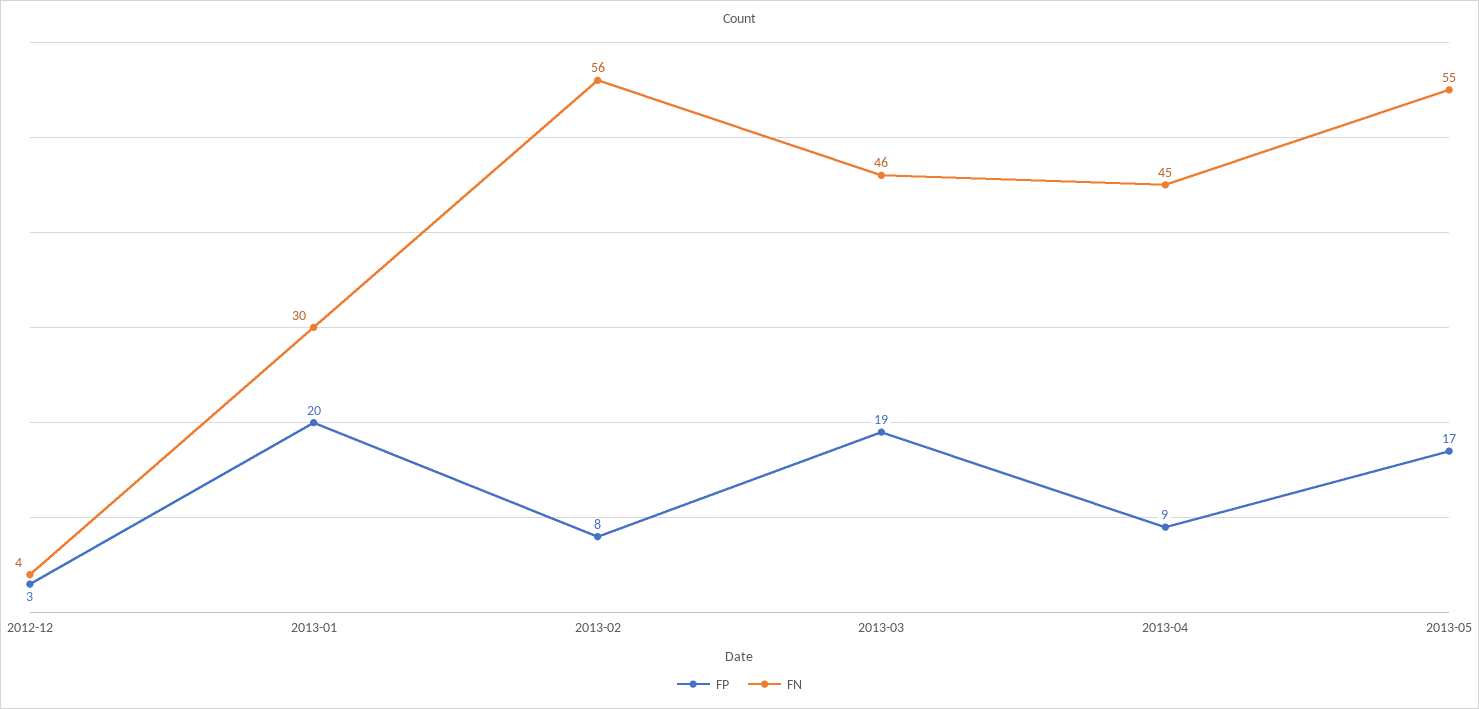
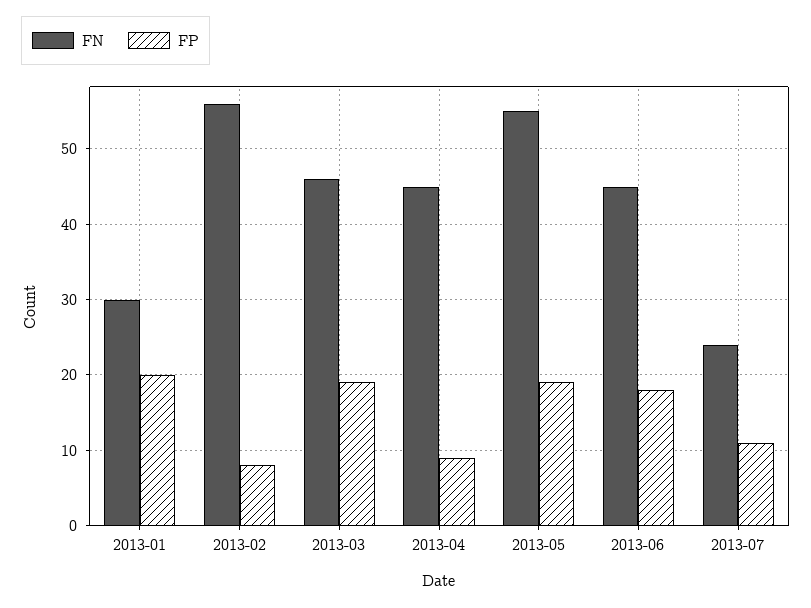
FP, 2012-12: 3 -> none
FN, 2012-12: 4 -> none
FP, 2013-05: 17 -> 19
FN, 2013-06: none -> 45
FP, 2013-06: none -> 18
FN, 2013-07: none -> 24
FP, 2013-07: none -> 11

